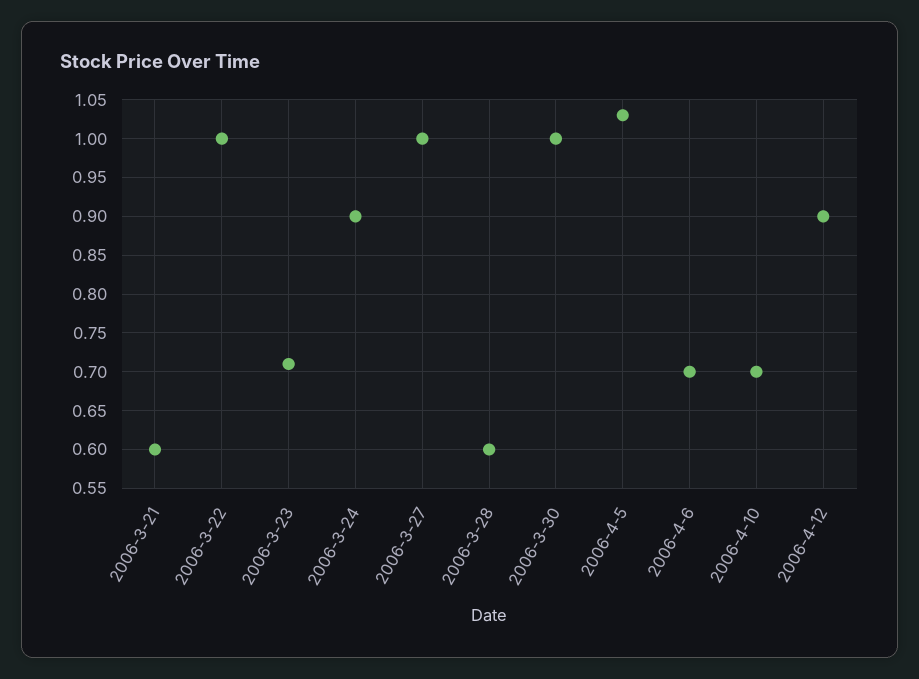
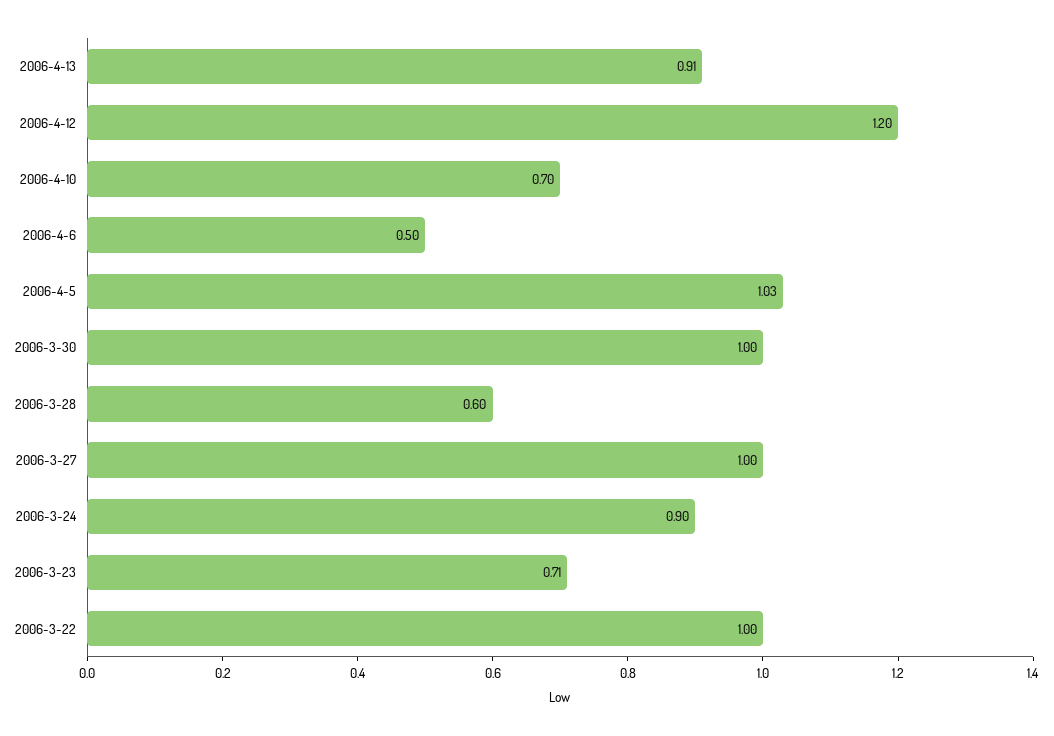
2006-3-21: 0.6 -> none
2006-4-6: 0.7 -> 0.5
2006-4-12: 0.9 -> 1.2
2006-4-13: none -> 0.91

